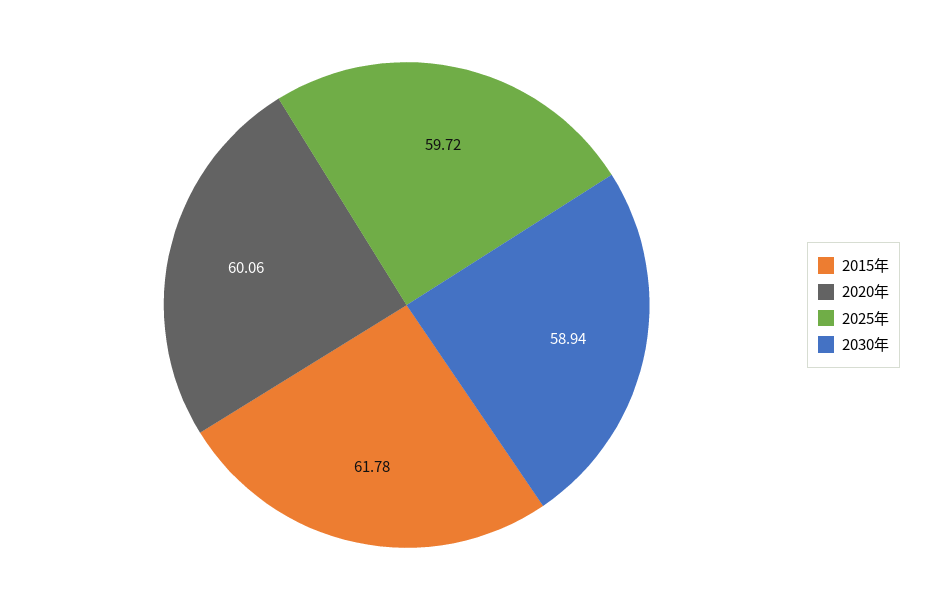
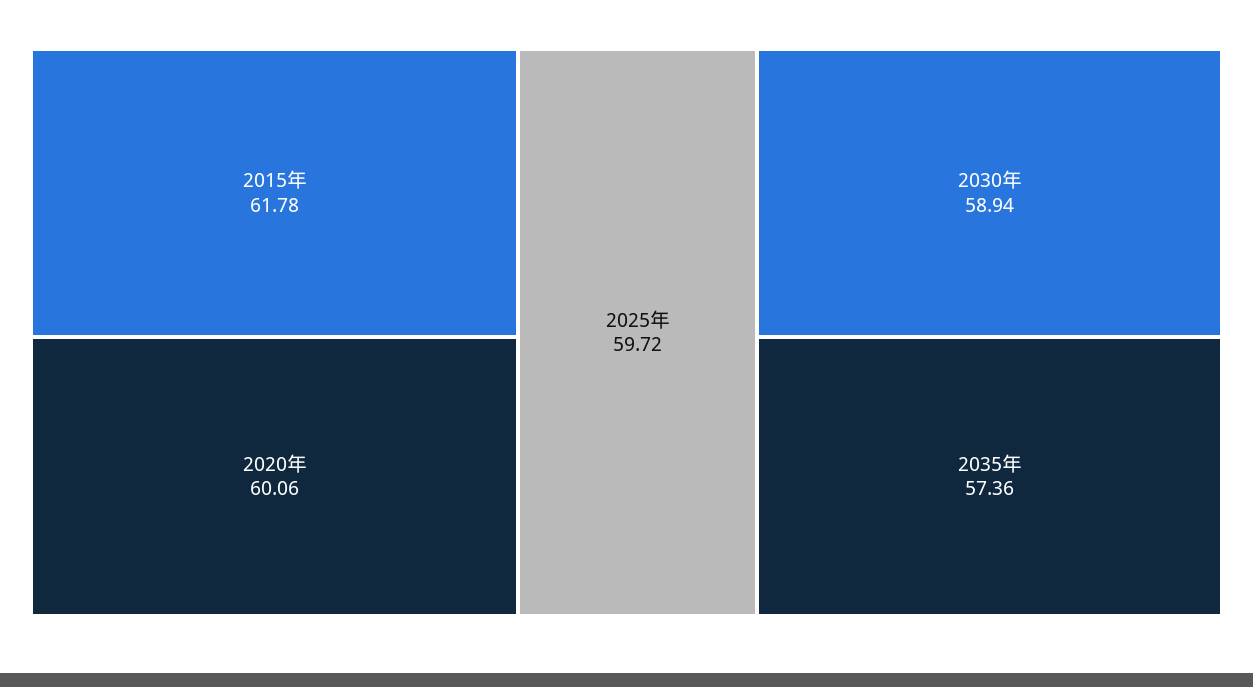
2035年: none -> 57.36

